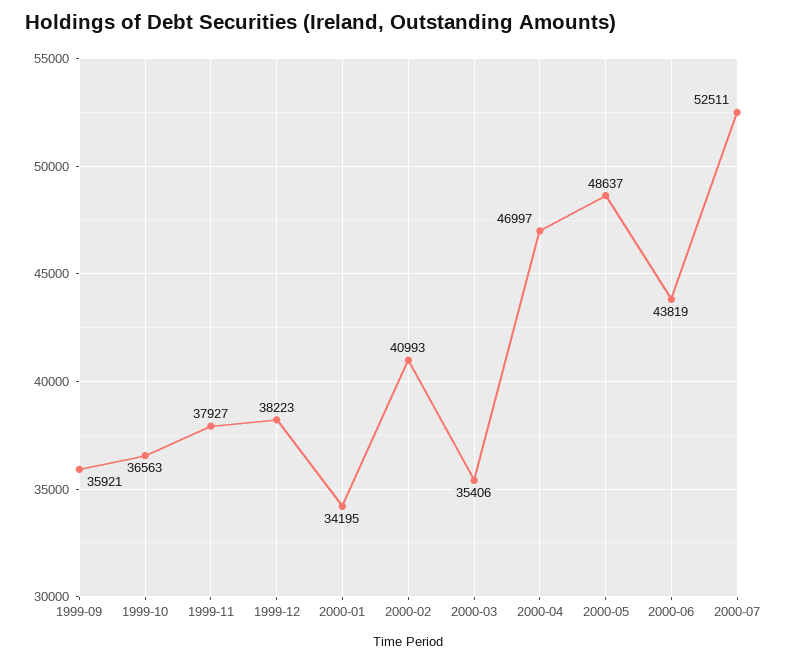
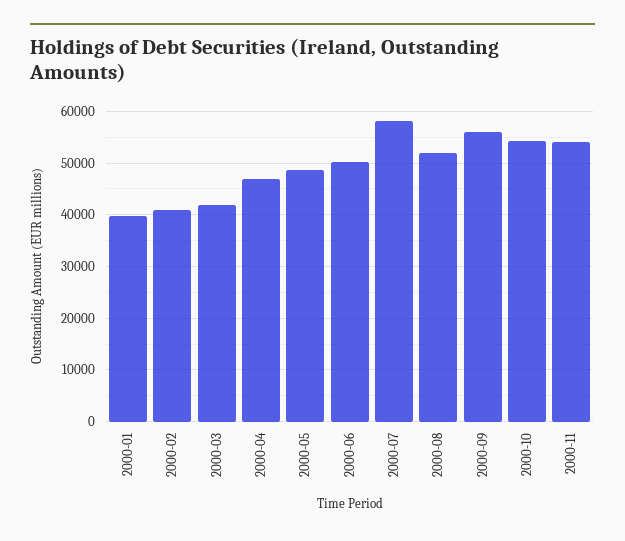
1999-09: 35921 -> none
1999-10: 36563 -> none
1999-11: 37927 -> none
1999-12: 38223 -> none
2000-01: 34195 -> 40000
2000-03: 35406 -> 42000
2000-06: 43819 -> 50000
2000-07: 52511 -> 58000
2000-08: none -> 52000
2000-09: none -> 56000
2000-10: none -> 54000
2000-11: none -> 54000

